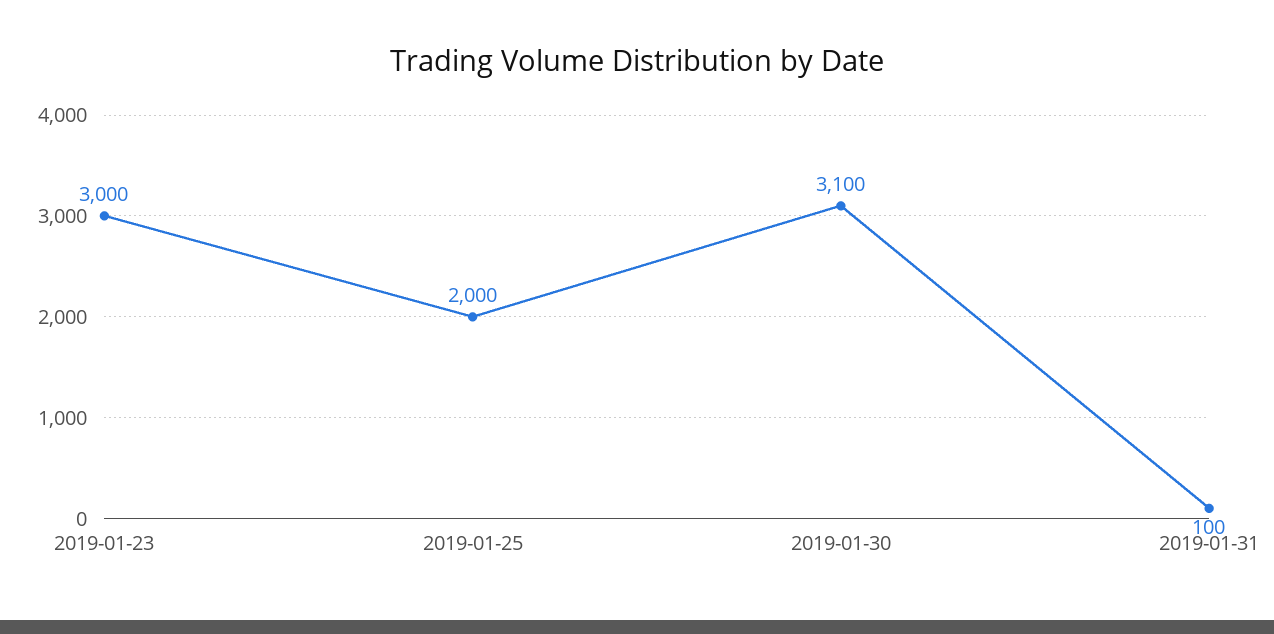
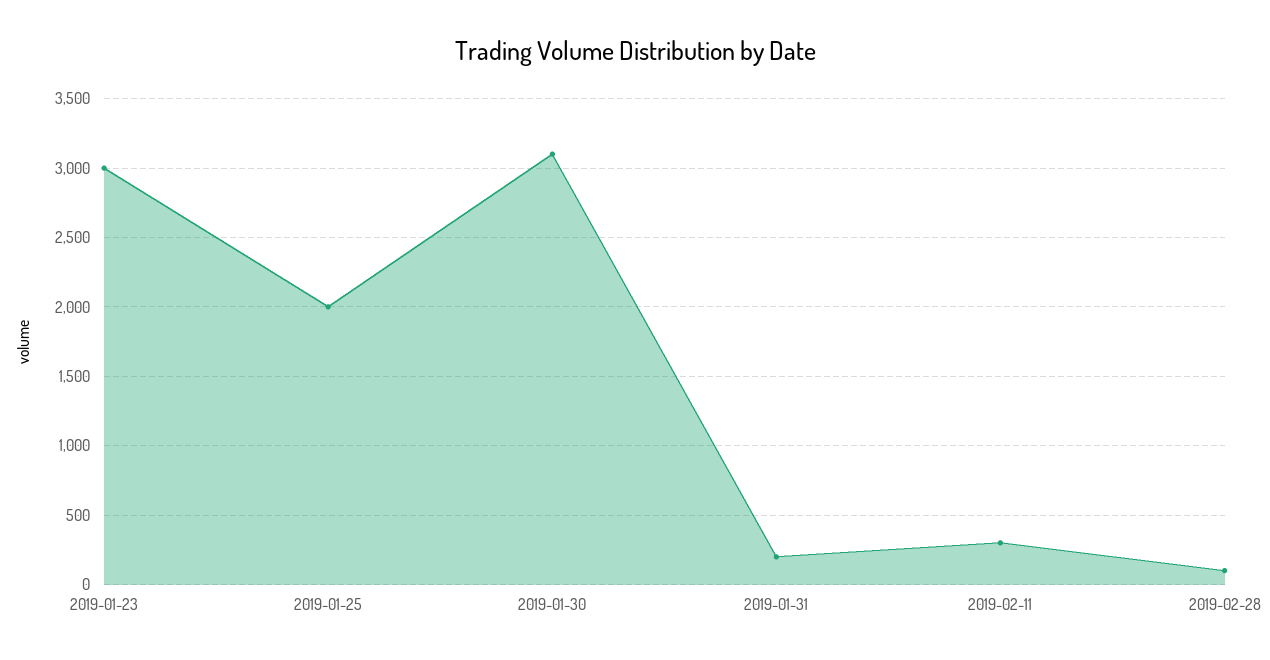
2019-01-31: 100 -> 200
2019-02-11: none -> 300
2019-02-28: none -> 100

